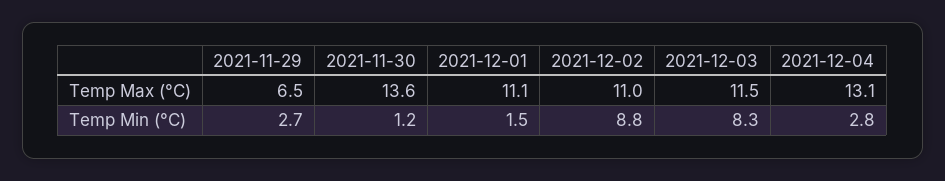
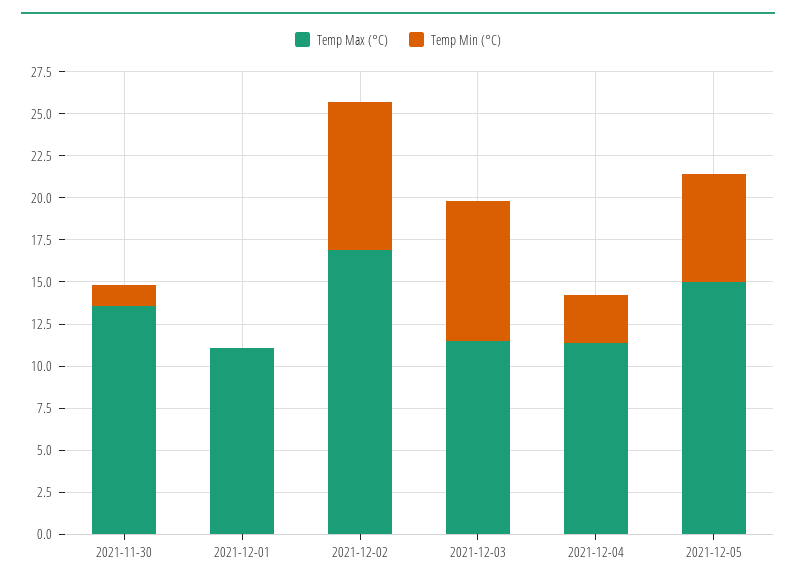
Temp Max (°C), 2021-11-29: 6.5 -> none
Temp Max (°C), 2021-12-02: 11 -> 17
Temp Max (°C), 2021-12-04: 13.1 -> 11.5
Temp Min (°C), 2021-11-29: 2.7 -> none
Temp Min (°C), 2021-12-01: 1.5 -> 0
Temp Max (°C), 2021-12-05: none -> 15
Temp Min (°C), 2021-12-05: none -> 6.5

